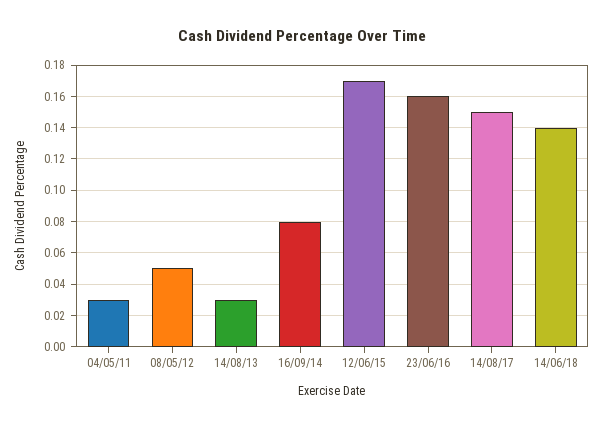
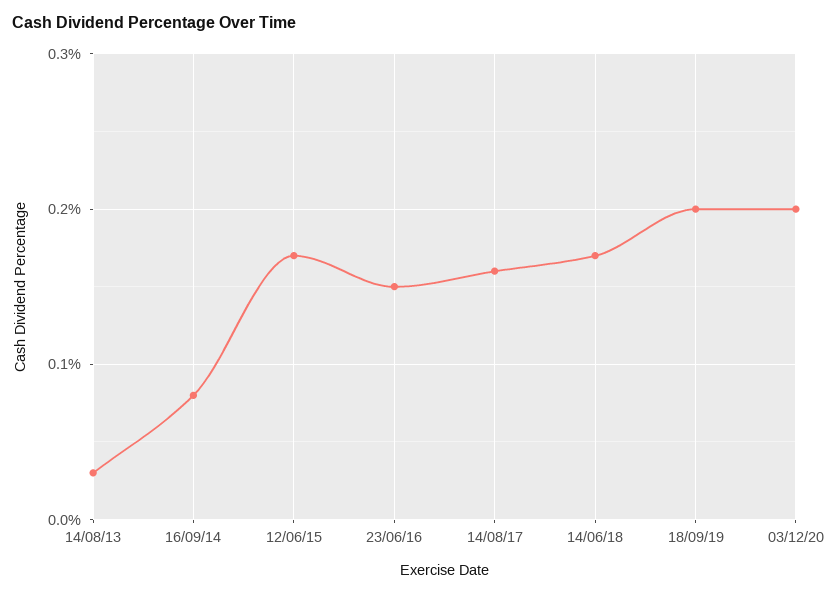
04/05/11: 0.03 -> none
08/05/12: 0.05 -> none
23/06/16: 0.16 -> 0.15
14/08/17: 0.15 -> 0.16
14/06/18: 0.14 -> 0.17
18/09/19: none -> 0.2
03/12/20: none -> 0.2

